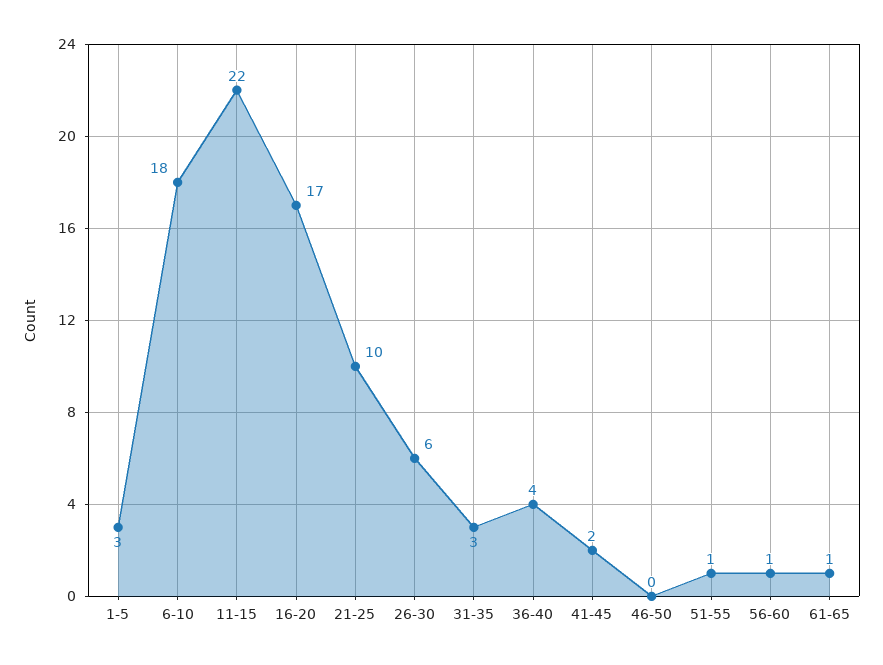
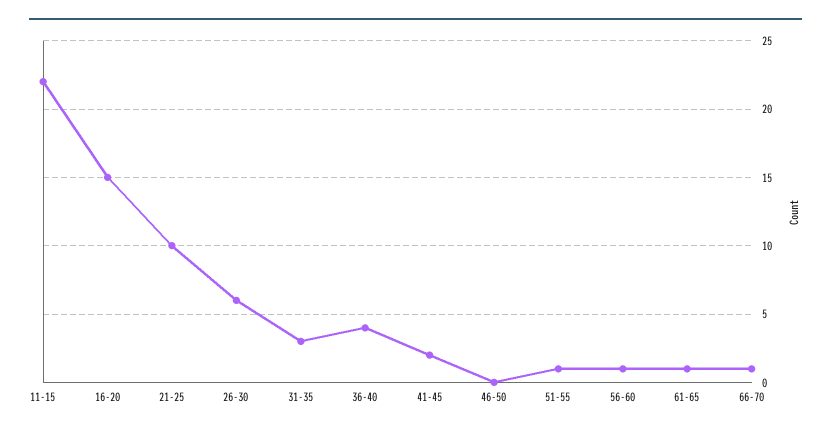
1-5: 3 -> none
6-10: 18 -> none
16-20: 17 -> 15
66-70: none -> 1

